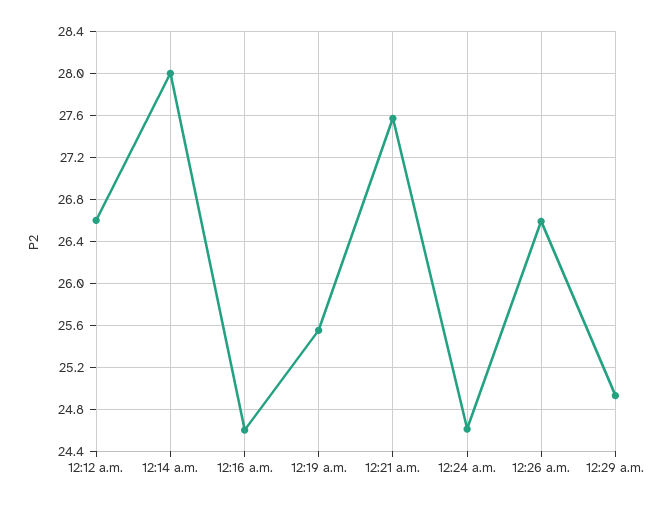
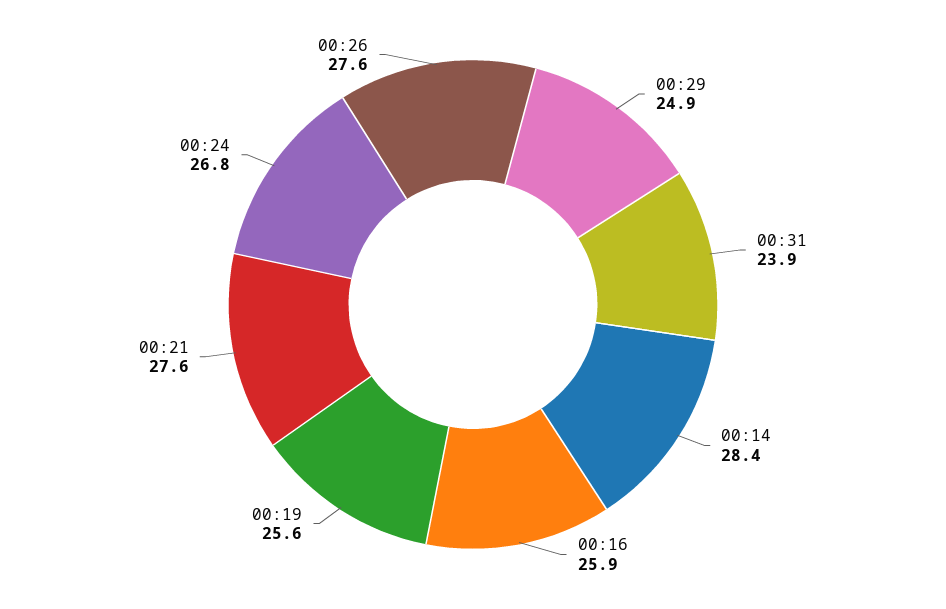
12:12 a.m.: 26.6 -> none
12:14 a.m.: 28 -> 28.4
12:16 a.m.: 24.6 -> 25.9
12:24 a.m.: 24.6 -> 26.8
12:26 a.m.: 26.6 -> 27.6
00:31: none -> 23.9

